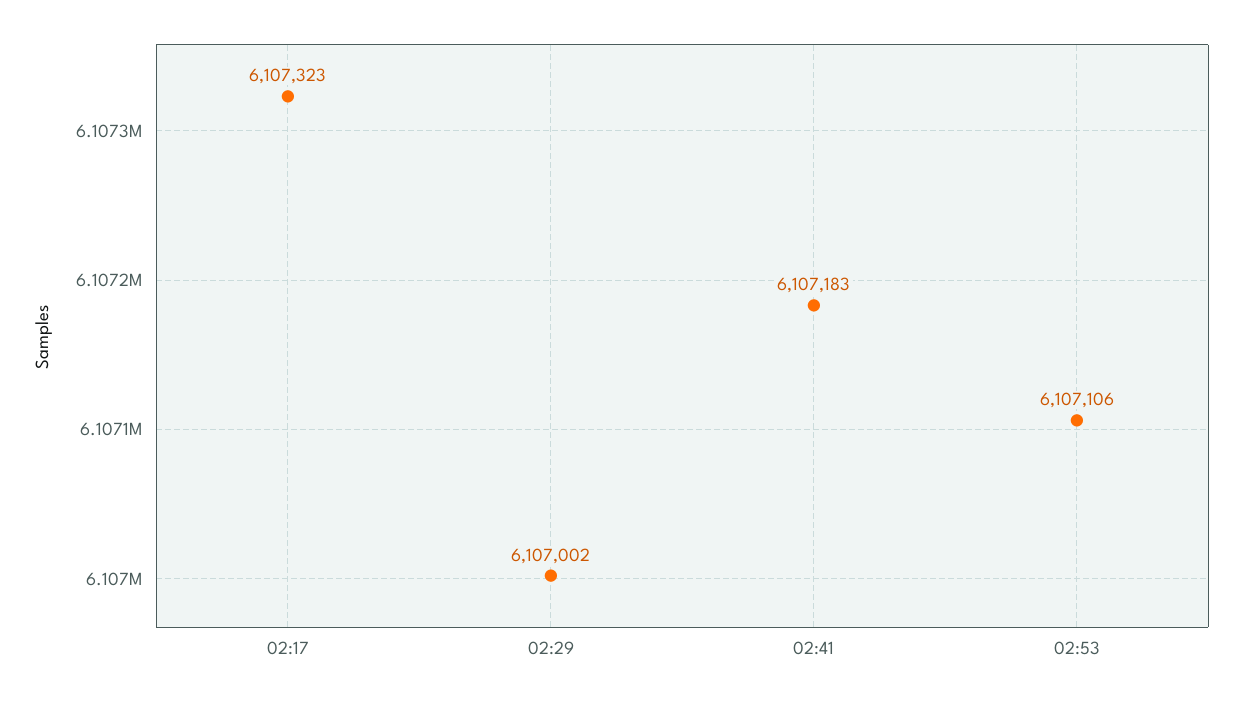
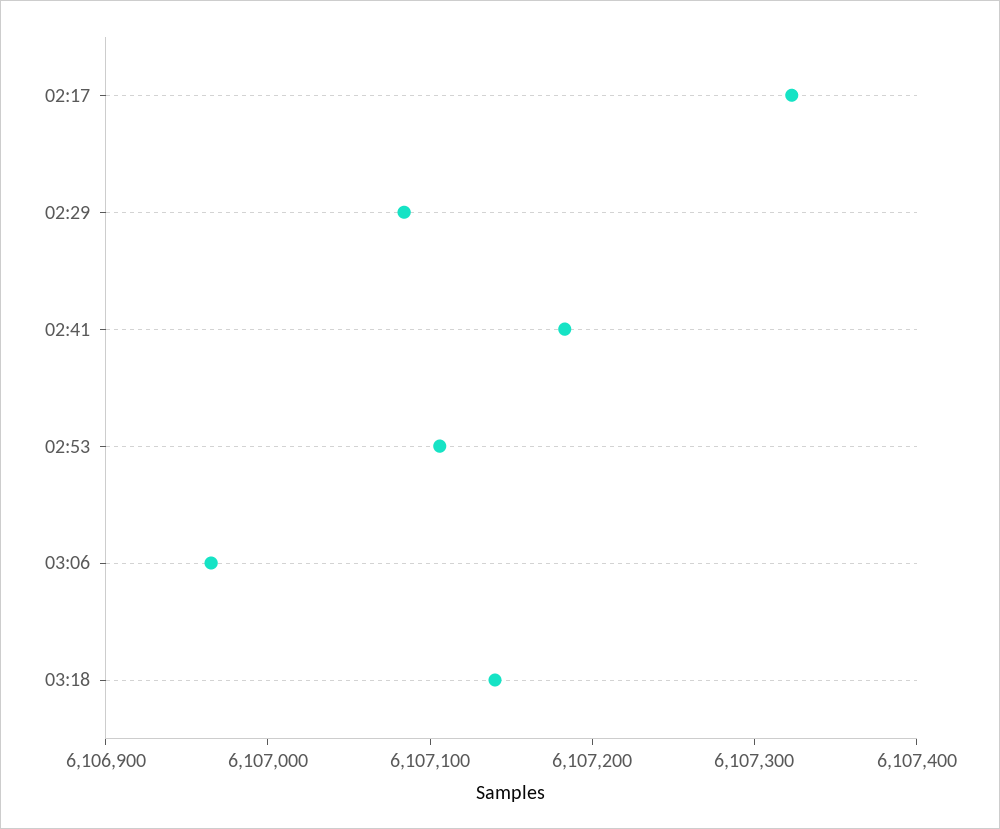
02:29: 6107002 -> 6107080
03:06: none -> 6106960
03:18: none -> 6107140

